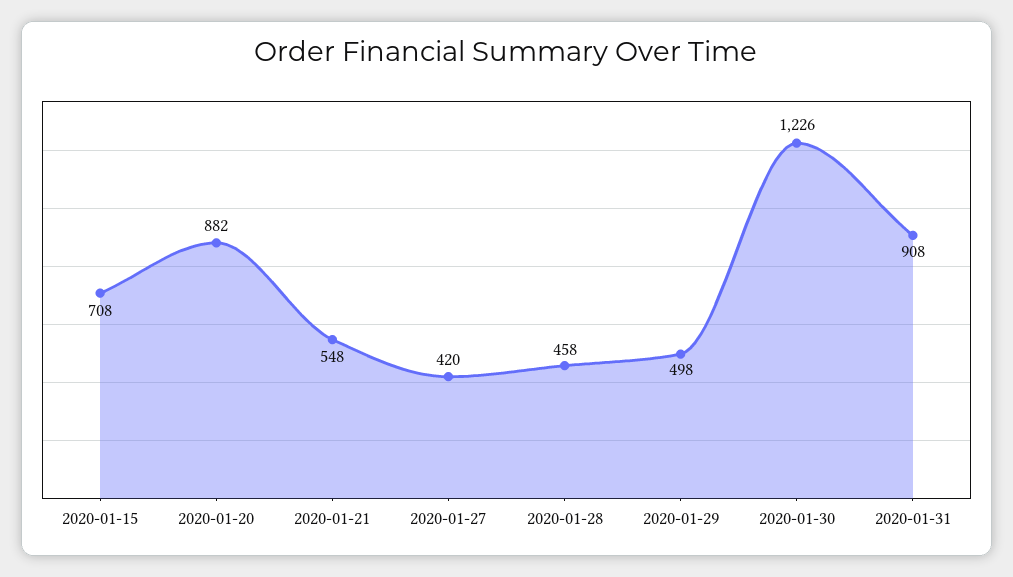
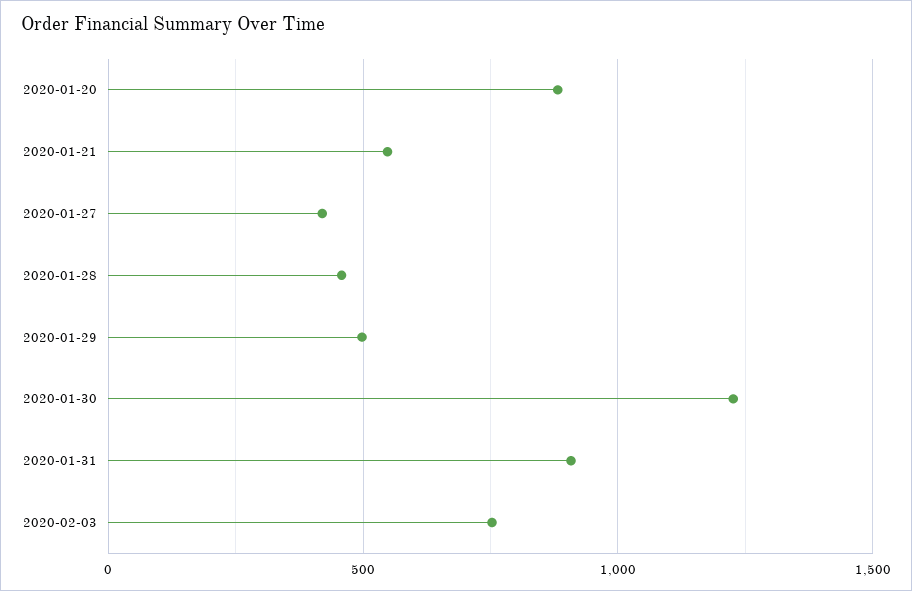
2020-01-15: 708 -> none
2020-02-03: none -> 750

